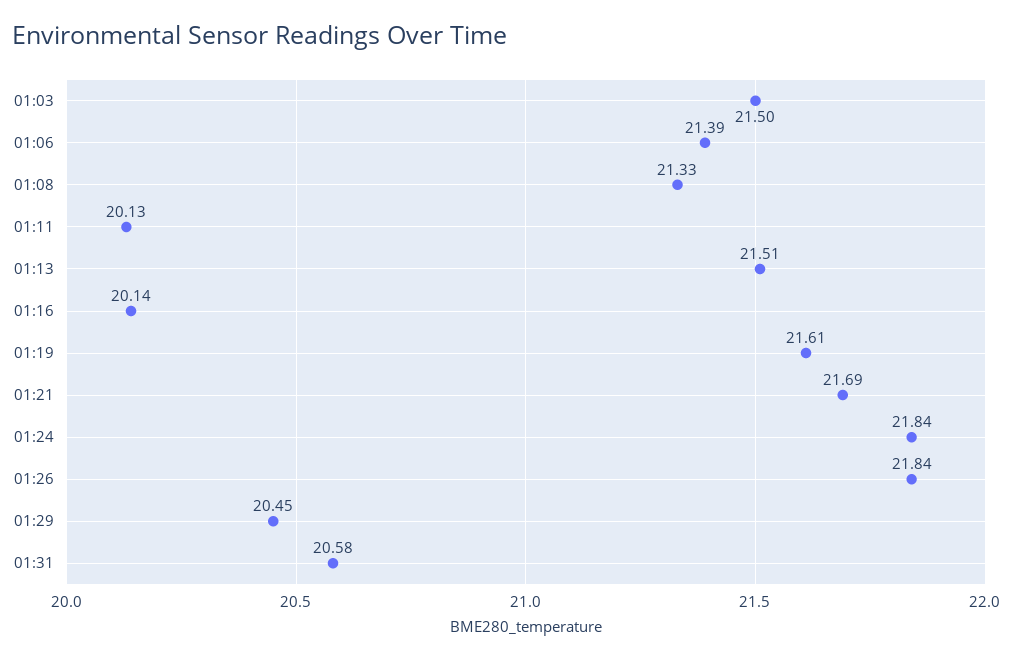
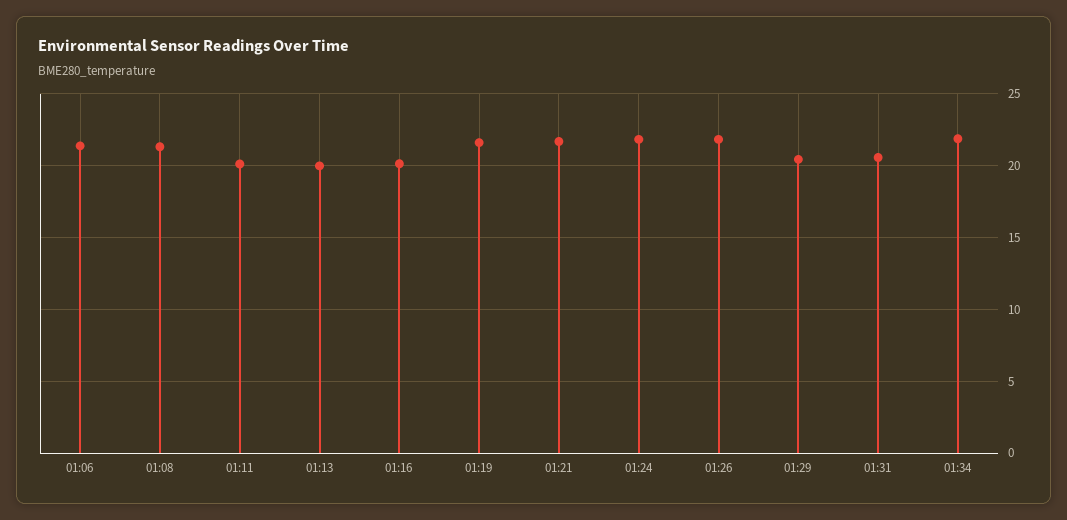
01:03: 21.5 -> none
01:13: 21.51 -> 20
01:34: none -> 22

